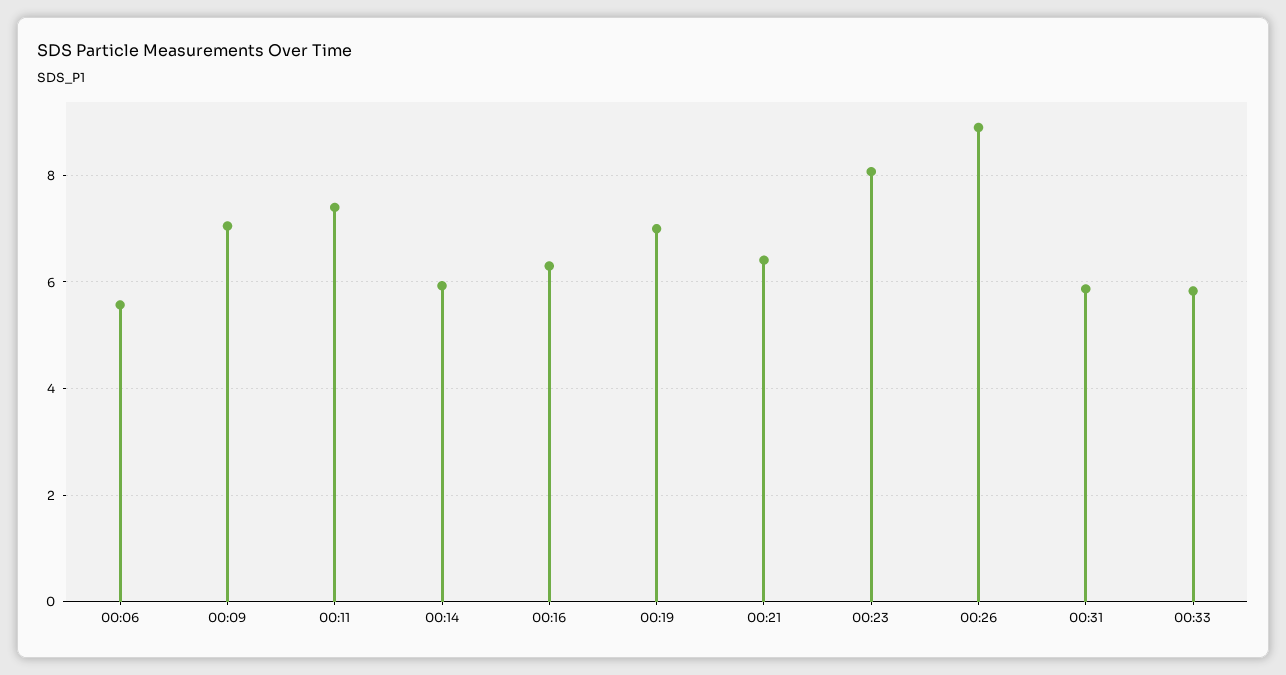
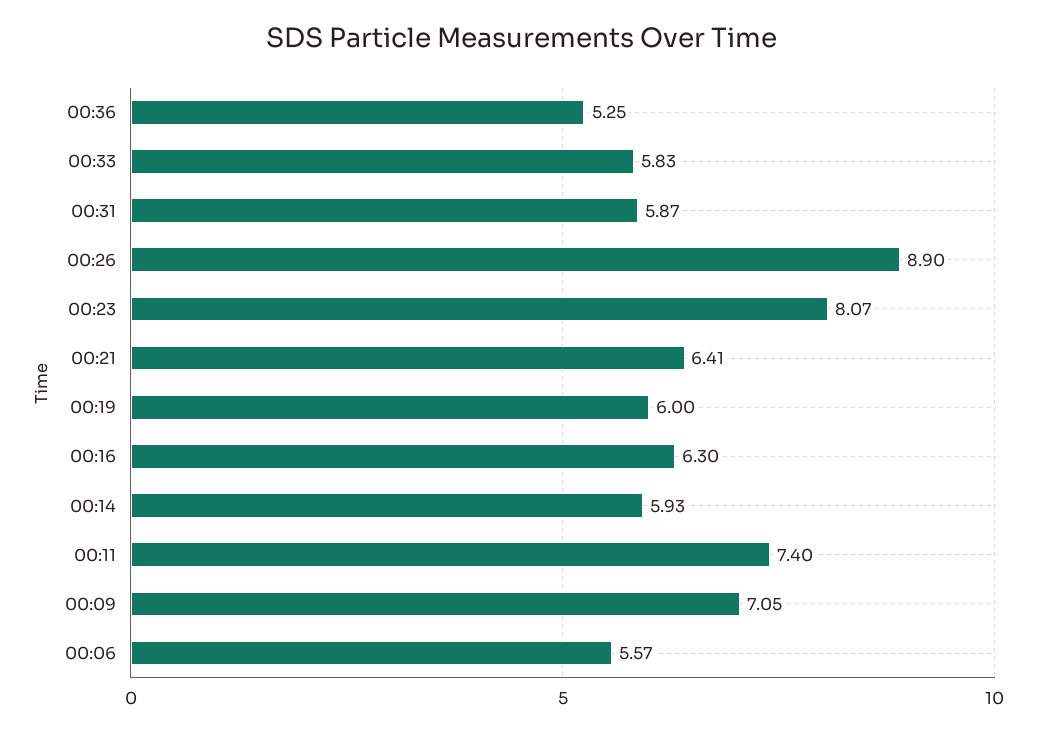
00:19: 7 -> 6
00:36: none -> 5.25

